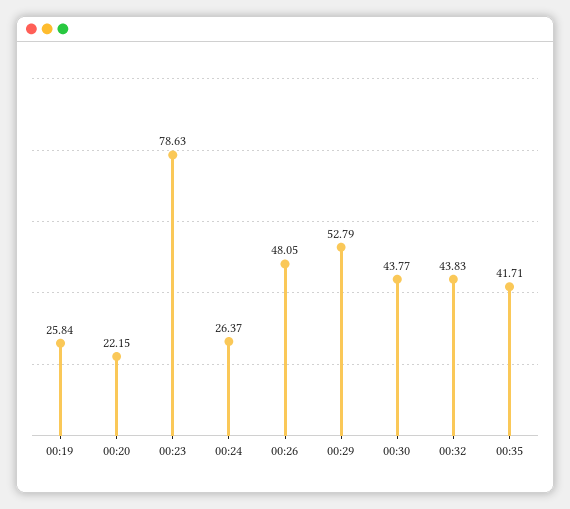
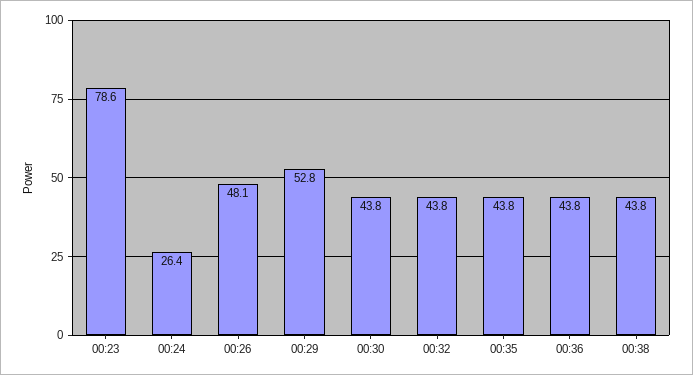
00:19: 25.84 -> none
00:20: 22.15 -> none
00:35: 41.71 -> 43.8
00:36: none -> 43.8
00:38: none -> 43.8

